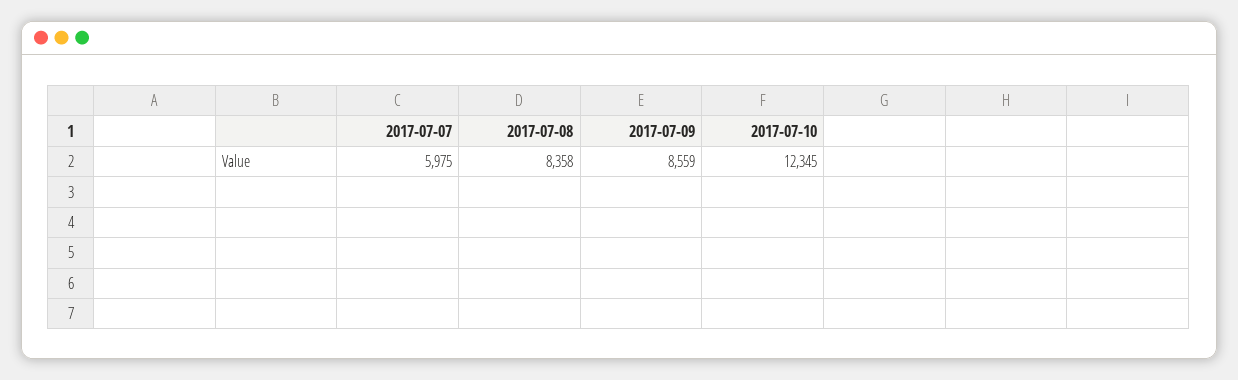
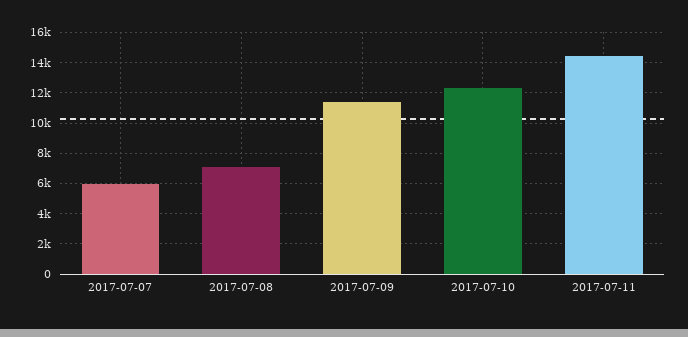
2017-07-08: 8358 -> 7000
2017-07-09: 8559 -> 11500
2017-07-11: none -> 14500

